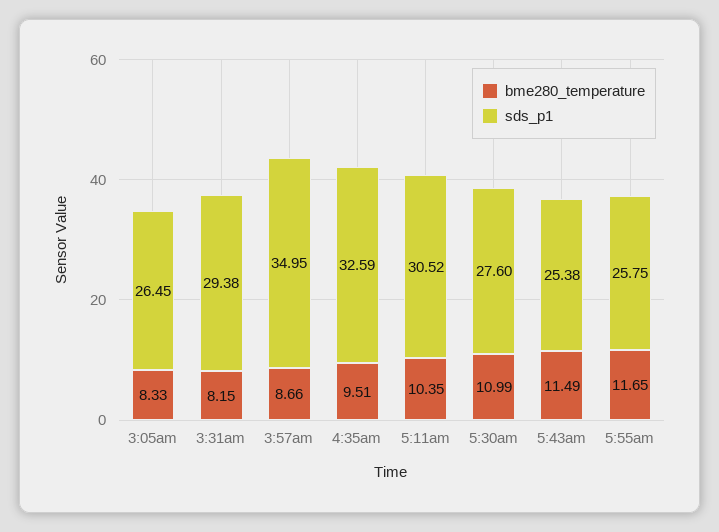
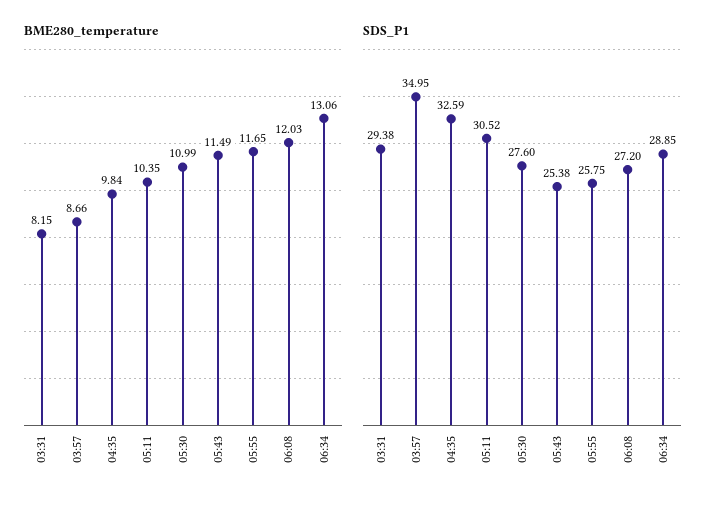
bme280_temperature, 3:05am: 8.33 -> none
sds_p1, 3:05am: 26.45 -> none
bme280_temperature, 4:35am: 9.51 -> 9.84
bme280_temperature, 06:08: none -> 12.03
bme280_temperature, 06:34: none -> 13.06
sds_p1, 06:08: none -> 27.2
sds_p1, 06:34: none -> 28.85

